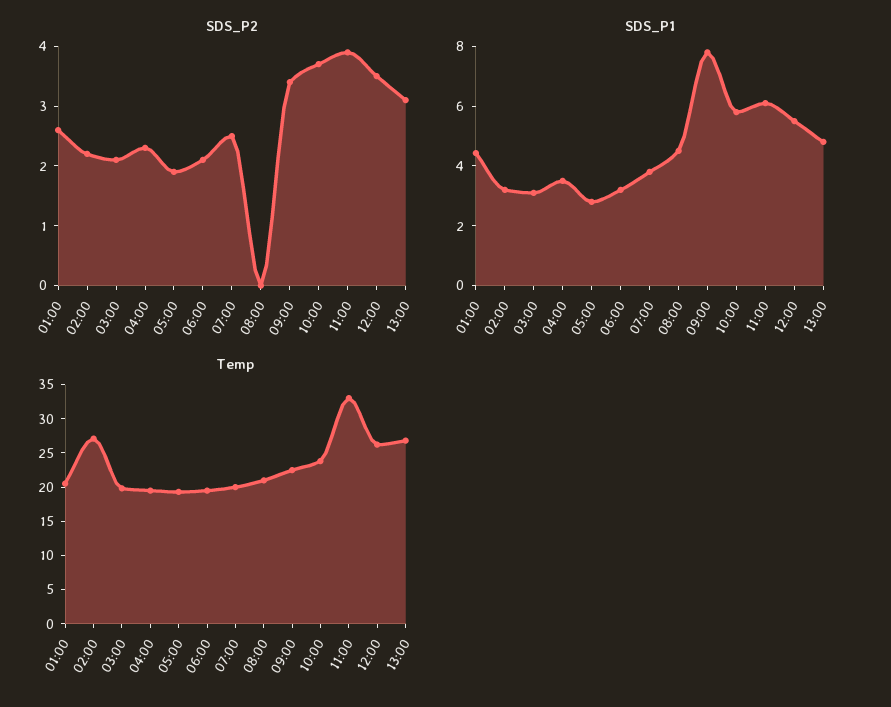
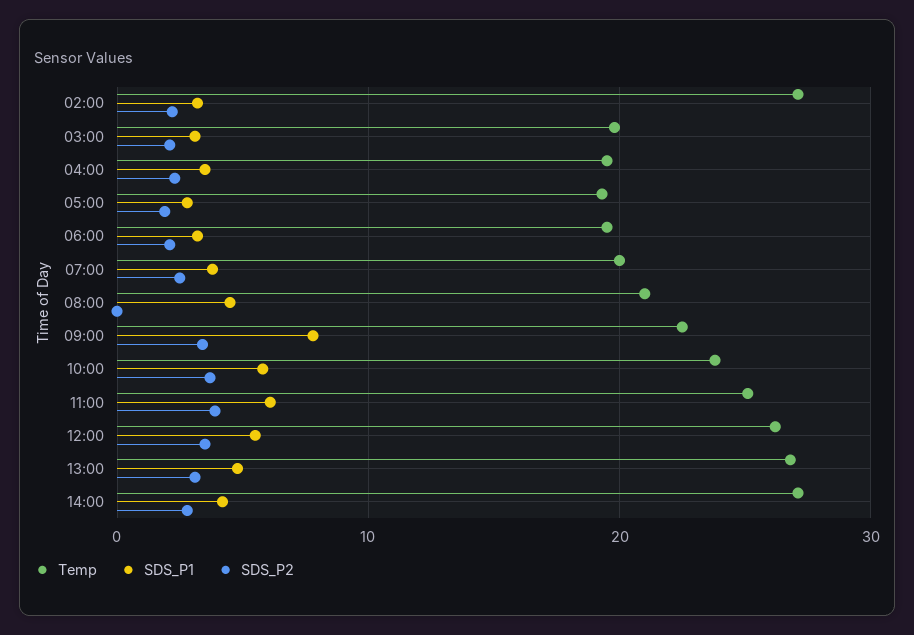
SDS_P2, 01:00: 2.5 -> none
SDS_P1, 01:00: 4.5 -> none
Temp, 01:00: 20 -> none
Temp, 11:00: 32.5 -> 25
Temp, 14:00: none -> 27
SDS_P1, 14:00: none -> 4
SDS_P2, 14:00: none -> 3

